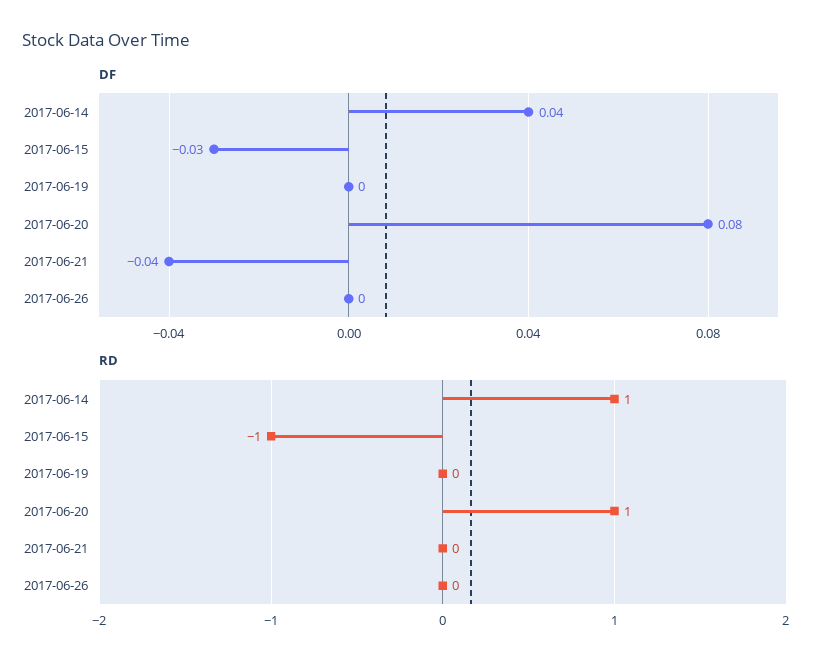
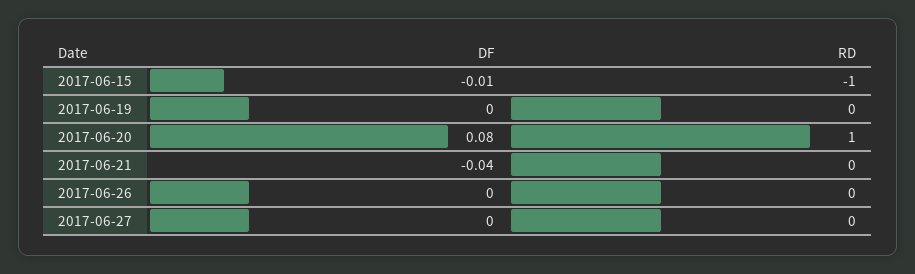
DF, 2017-06-14: 0.04 -> none
DF, 2017-06-15: -0.03 -> -0.01
RD, 2017-06-14: 1 -> none
DF, 2017-06-27: none -> 0
RD, 2017-06-27: none -> 0

